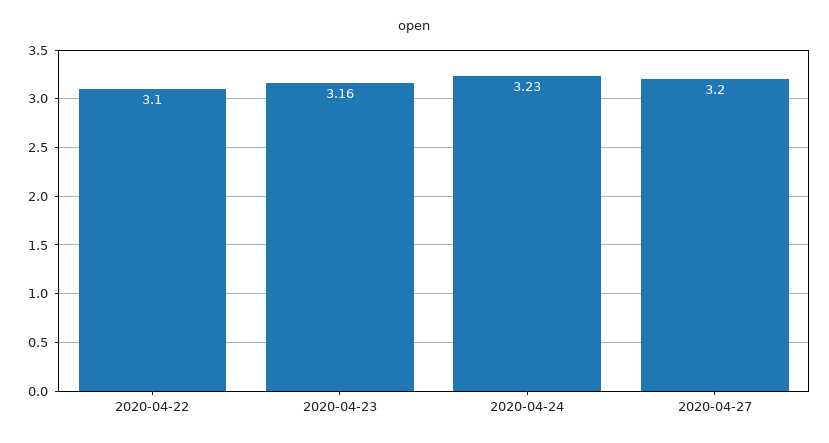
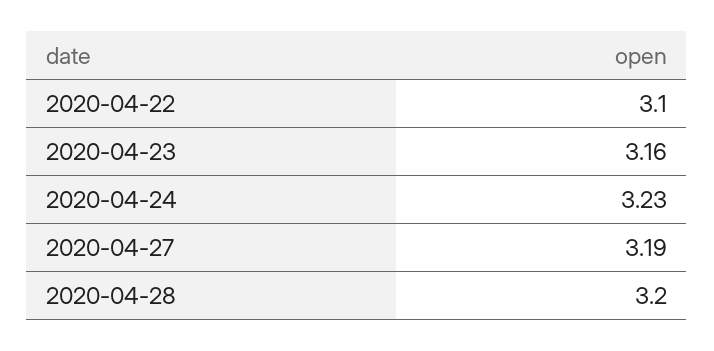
2020-04-27: 3.2 -> 3.19
2020-04-28: none -> 3.2

